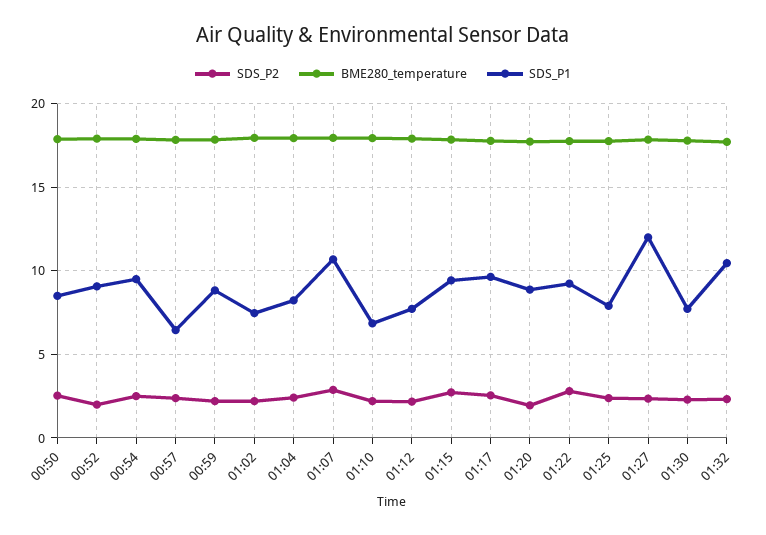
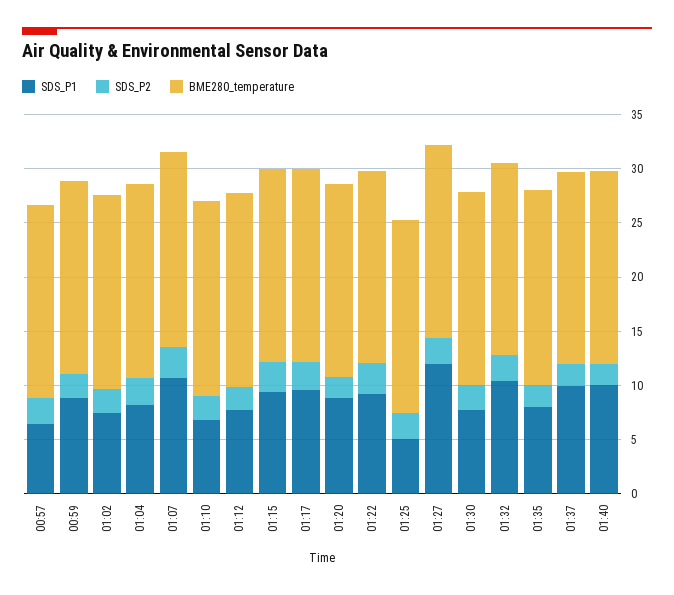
SDS_P2, 00:50: 2.5 -> none
BME280_temperature, 00:50: 18 -> none
SDS_P1, 00:50: 8.5 -> none
SDS_P2, 00:52: 2 -> none
BME280_temperature, 00:52: 18 -> none
SDS_P1, 00:52: 9 -> none
SDS_P2, 00:54: 2.5 -> none
BME280_temperature, 00:54: 18 -> none
SDS_P1, 00:54: 9.5 -> none
SDS_P1, 01:25: 8 -> 5
SDS_P1, 01:35: none -> 8
SDS_P2, 01:35: none -> 2
BME280_temperature, 01:35: none -> 18
SDS_P1, 01:37: none -> 10
SDS_P2, 01:37: none -> 2
BME280_temperature, 01:37: none -> 18
SDS_P1, 01:40: none -> 10
SDS_P2, 01:40: none -> 2
BME280_temperature, 01:40: none -> 18

